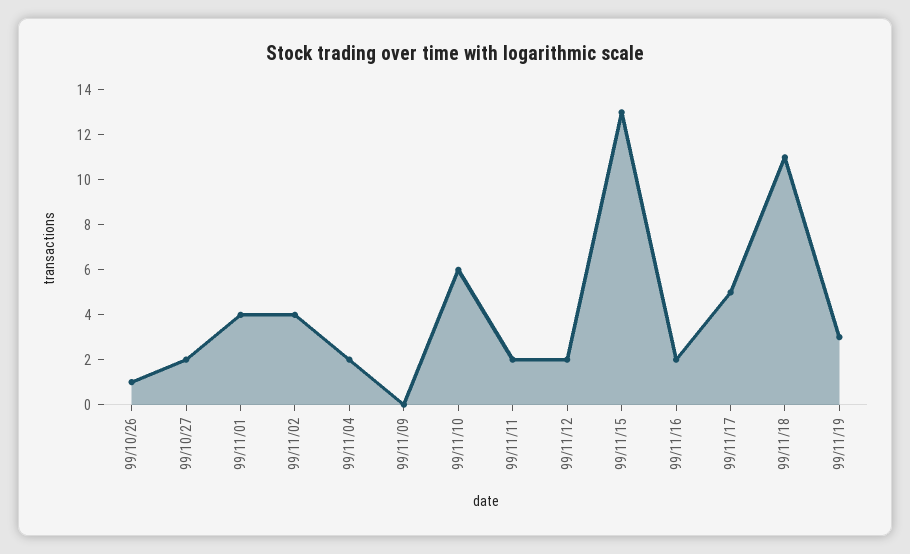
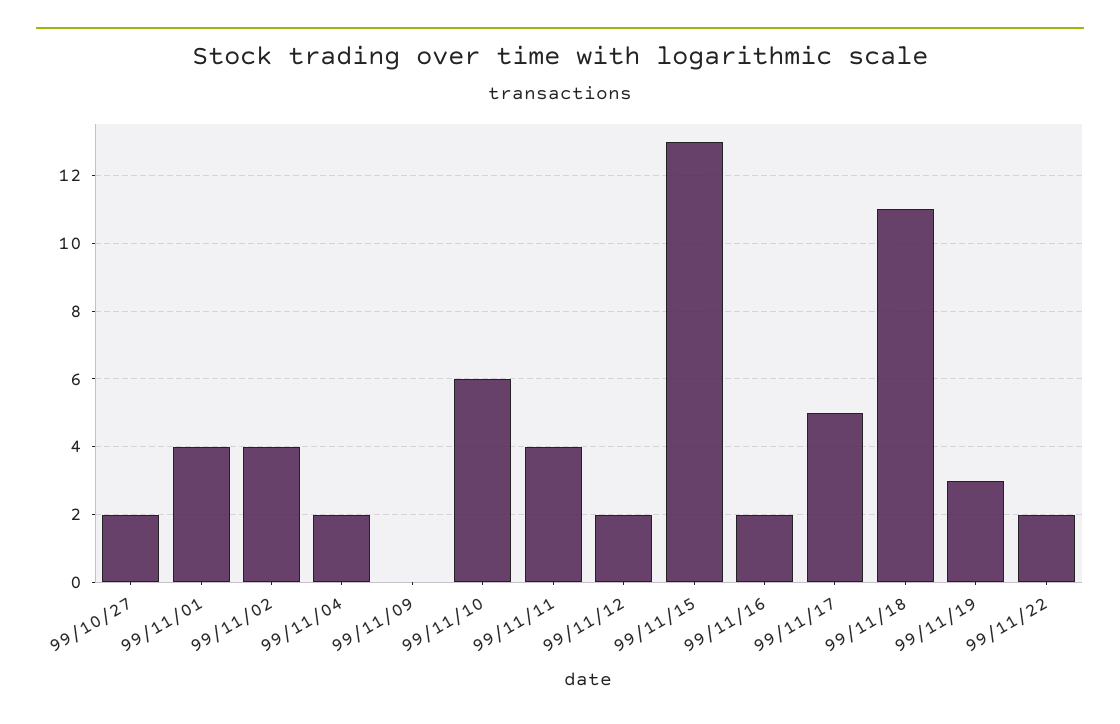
99/10/26: 1 -> none
99/11/11: 2 -> 4
99/11/22: none -> 2

